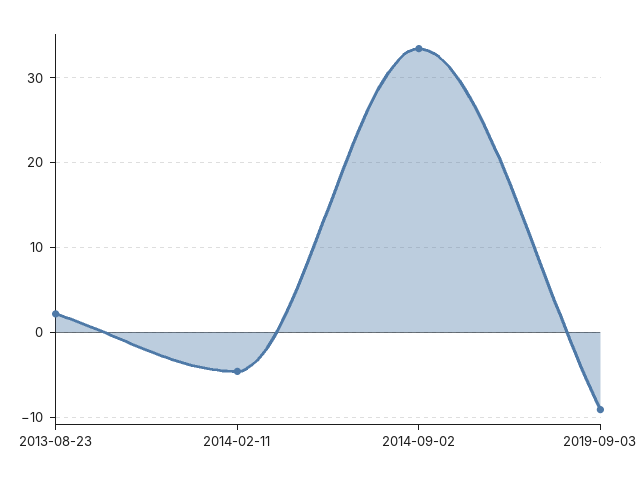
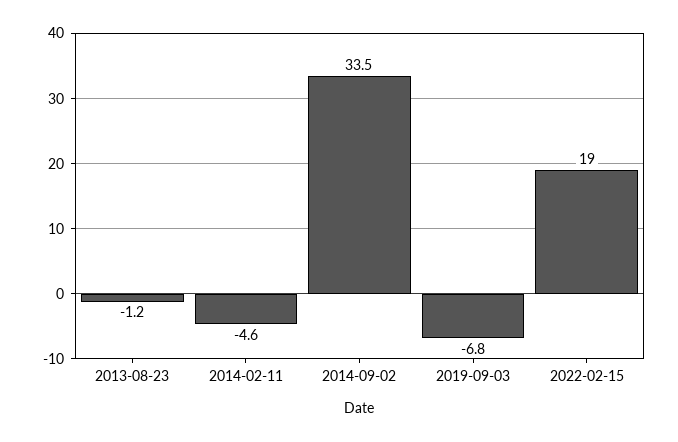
2013-08-23: 2 -> -1.2
2019-09-03: -9 -> -6.8
2022-02-15: none -> 19

